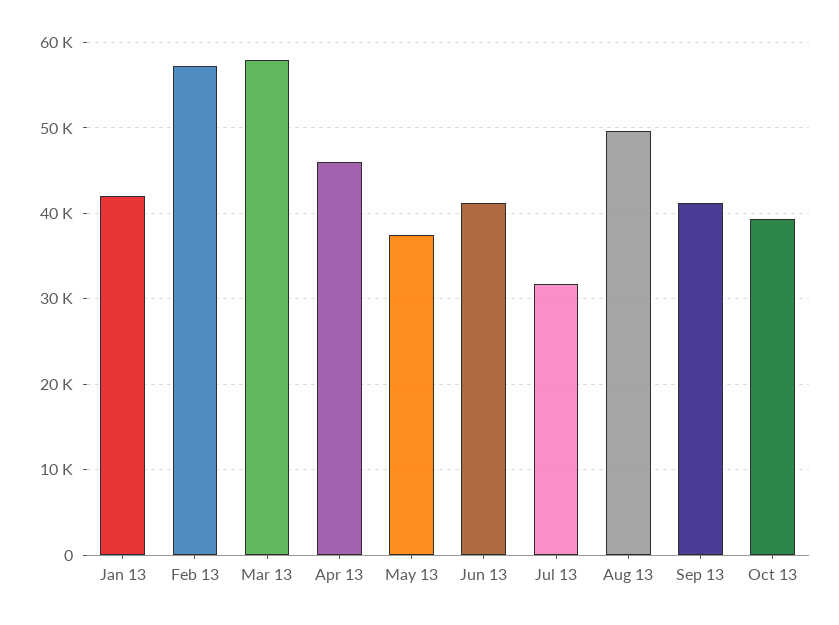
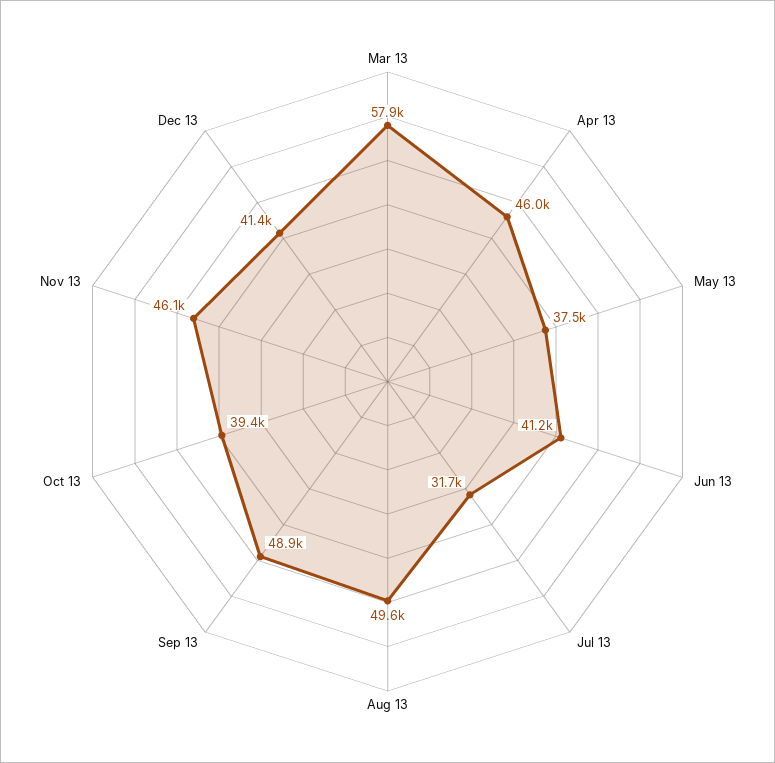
Jan 13: 42000 -> none
Feb 13: 57000 -> none
Sep 13: 41000 -> 48900
Nov 13: none -> 46100
Dec 13: none -> 41400

